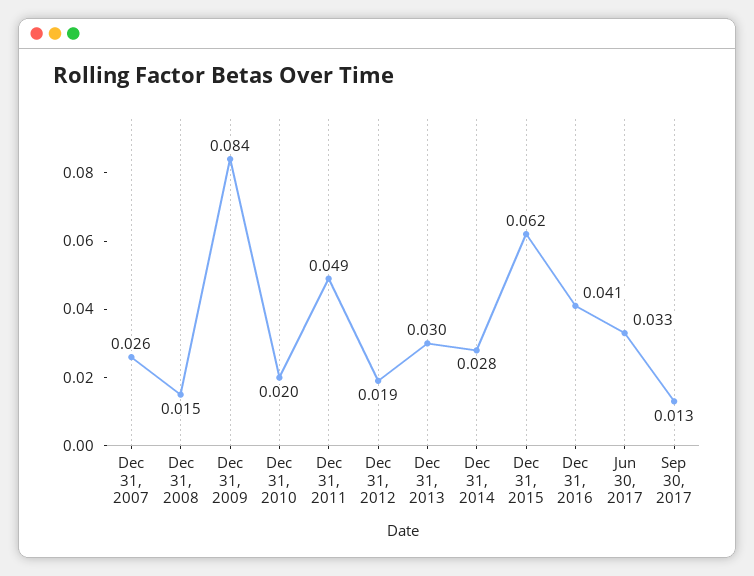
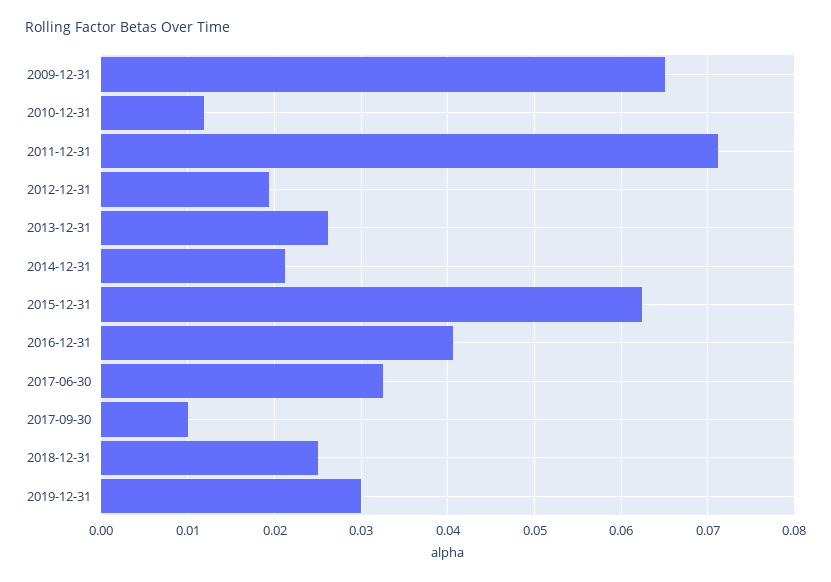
Dec 31, 2007: 0.026 -> none
Dec 31, 2008: 0.015 -> none
Dec 31, 2009: 0.084 -> 0.065
Dec 31, 2010: 0.02 -> 0.012
Dec 31, 2011: 0.049 -> 0.071
Dec 31, 2013: 0.03 -> 0.026
Dec 31, 2014: 0.028 -> 0.021
Sep 30, 2017: 0.013 -> 0.01
2018-12-31: none -> 0.025
2019-12-31: none -> 0.03

